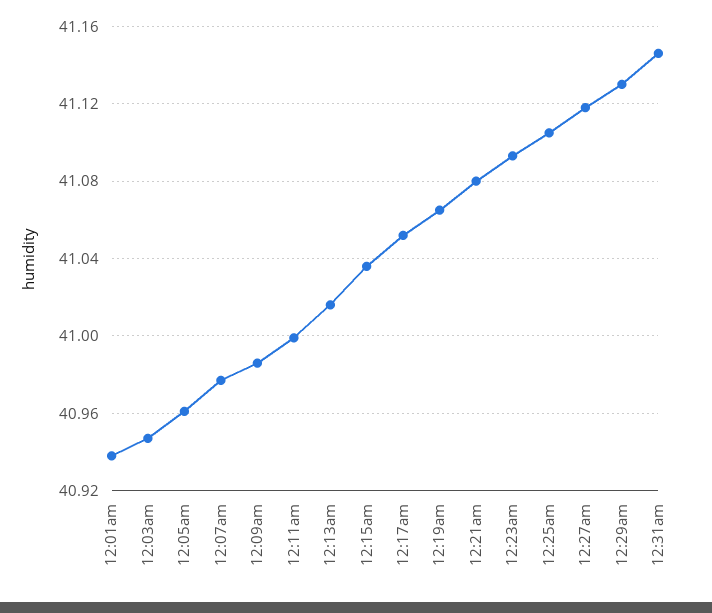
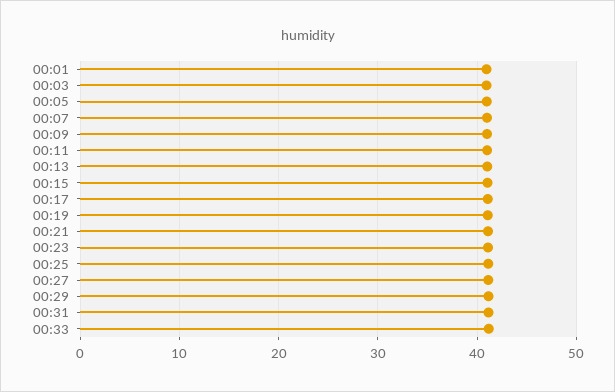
00:33: none -> 41

